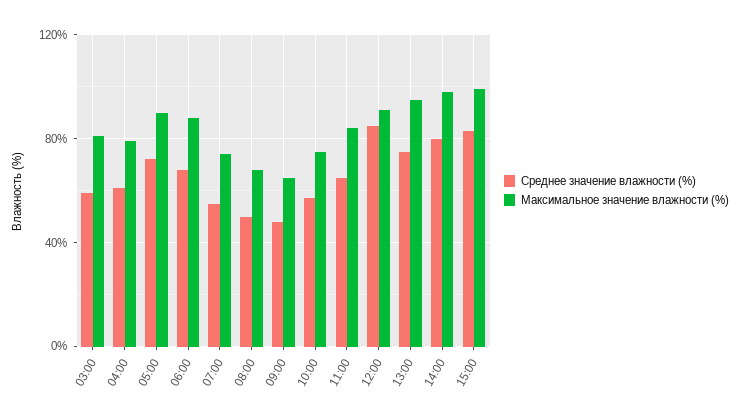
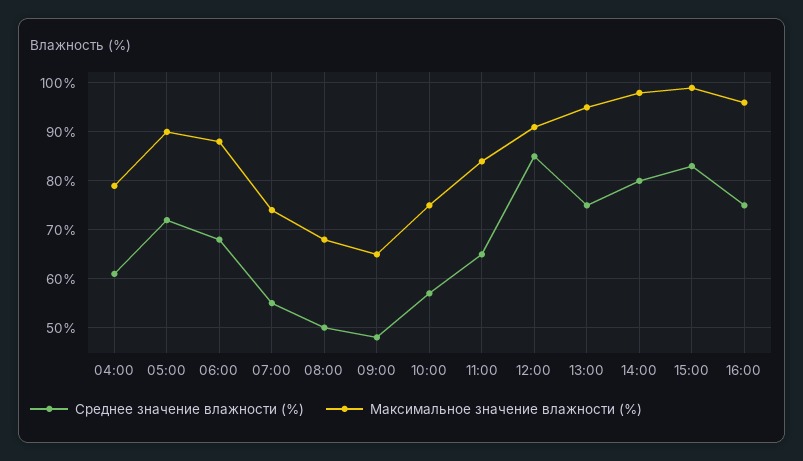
Среднее значение влажности (%), 03:00: 60 -> none
Максимальное значение влажности (%), 03:00: 80 -> none
Среднее значение влажности (%), 16:00: none -> 75
Максимальное значение влажности (%), 16:00: none -> 95

